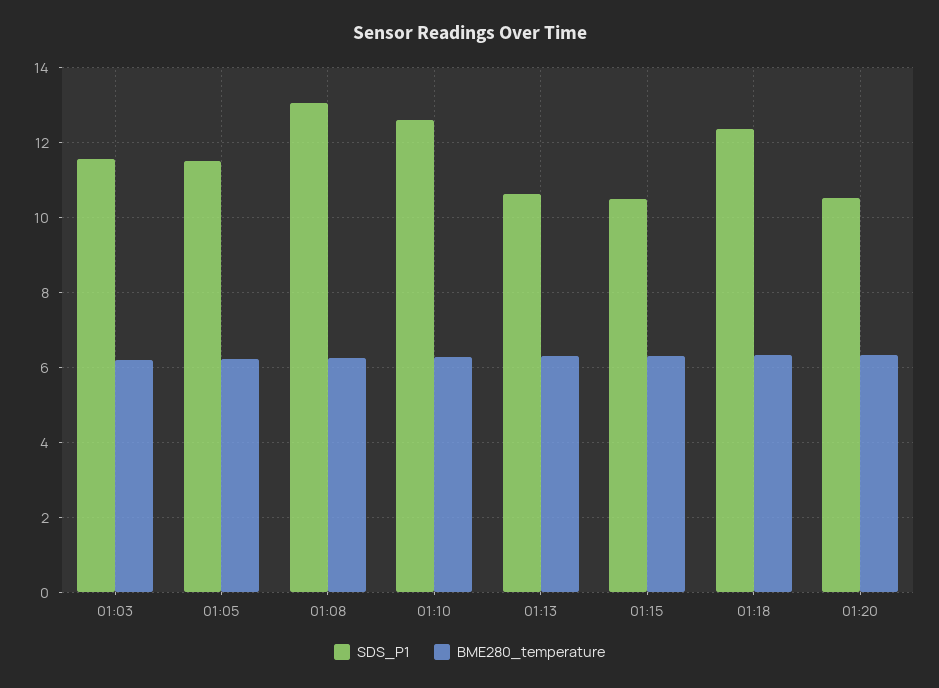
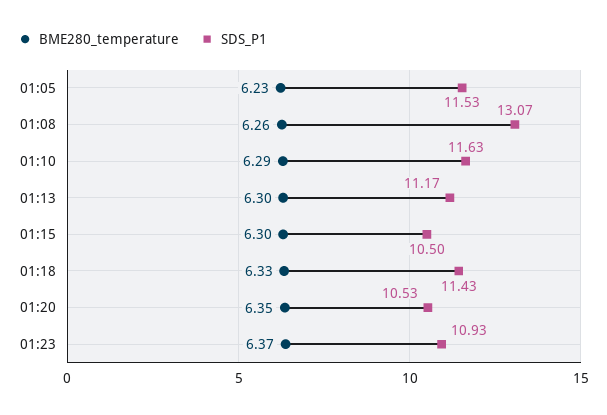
SDS_P1, 01:03: 11.6 -> none
BME280_temperature, 01:03: 6.2 -> none
SDS_P1, 01:10: 12.6 -> 11.63
SDS_P1, 01:13: 10.6 -> 11.17
SDS_P1, 01:18: 12.4 -> 11.43
BME280_temperature, 01:23: none -> 6.37
SDS_P1, 01:23: none -> 10.93

